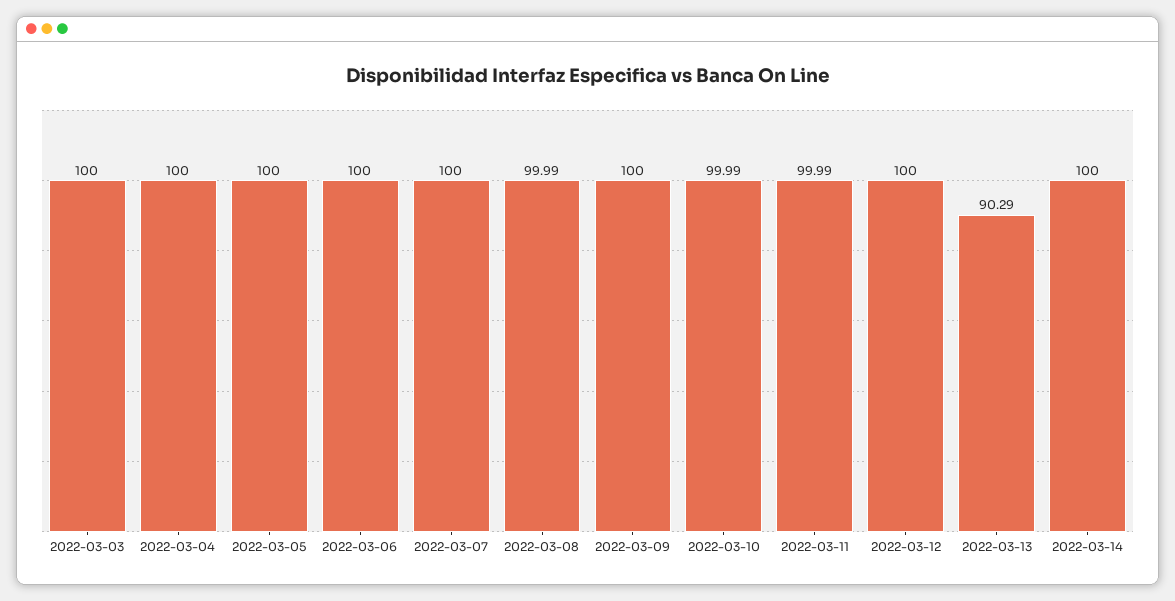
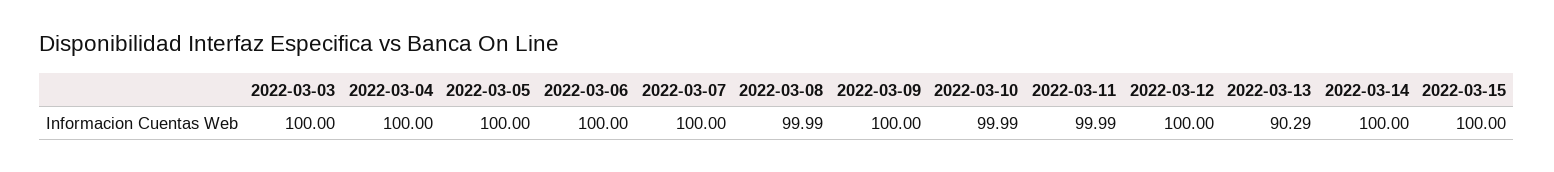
2022-03-15: none -> 100

